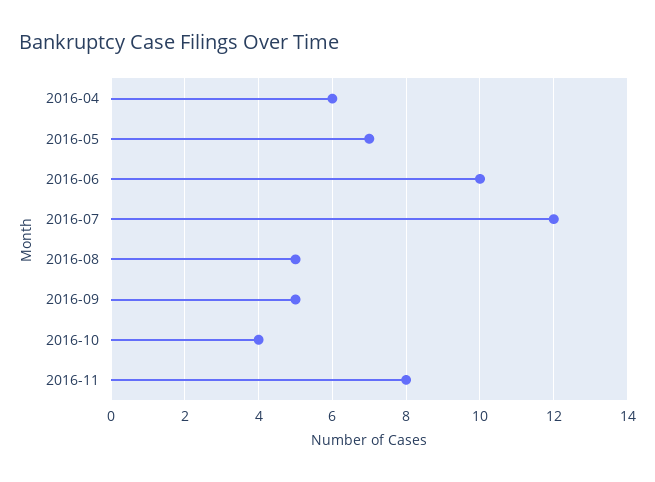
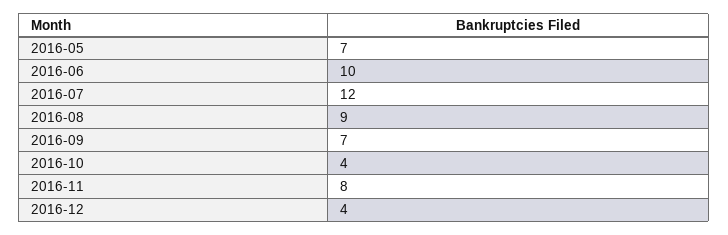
2016-04: 6 -> none
2016-08: 5 -> 9
2016-09: 5 -> 7
2016-12: none -> 4

